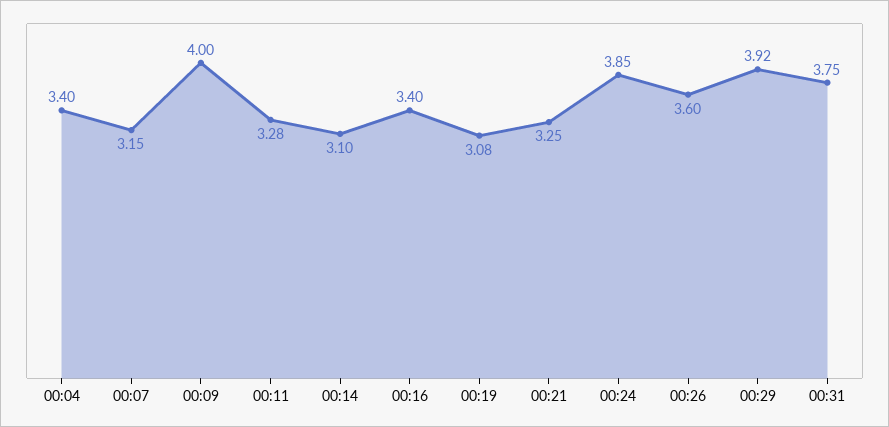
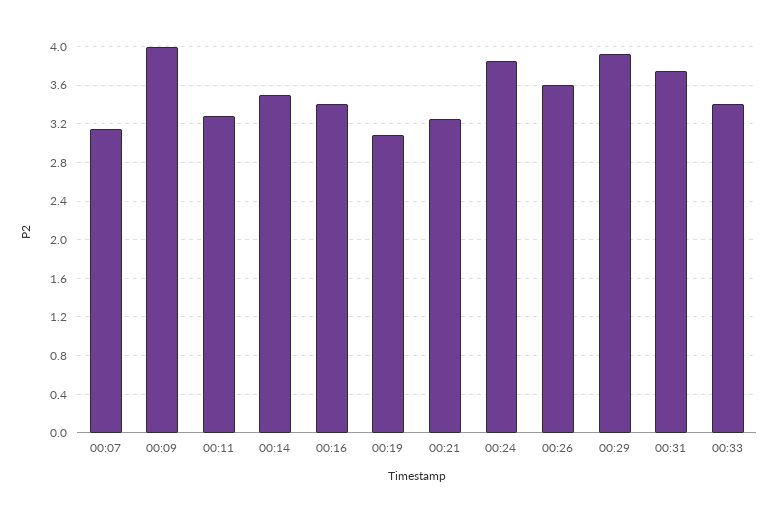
00:04: 3.4 -> none
00:14: 3.1 -> 3.5
00:33: none -> 3.4

